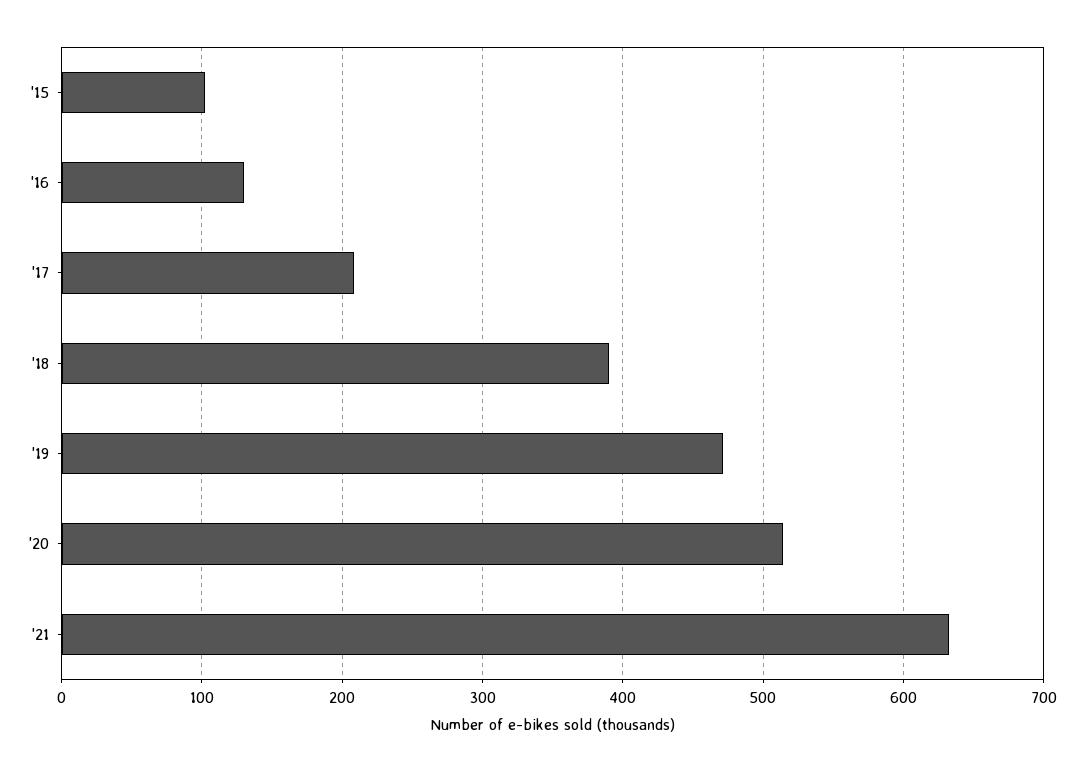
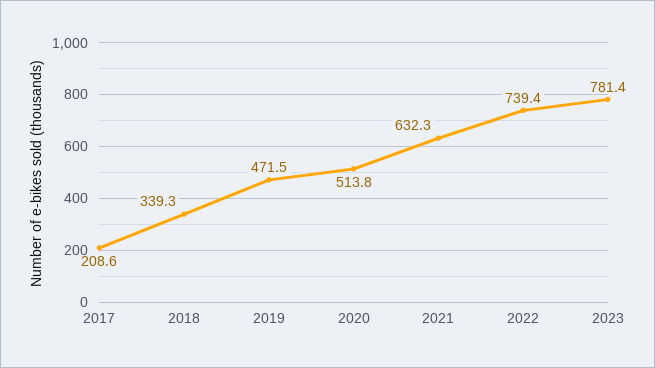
'15: 100 -> none
'16: 130 -> none
'18: 390 -> 339.3
2022: none -> 739.4
2023: none -> 781.4

